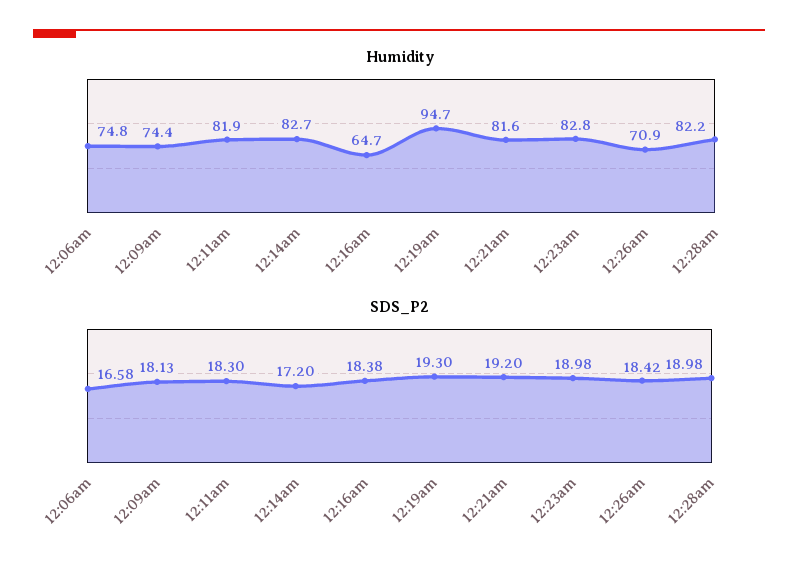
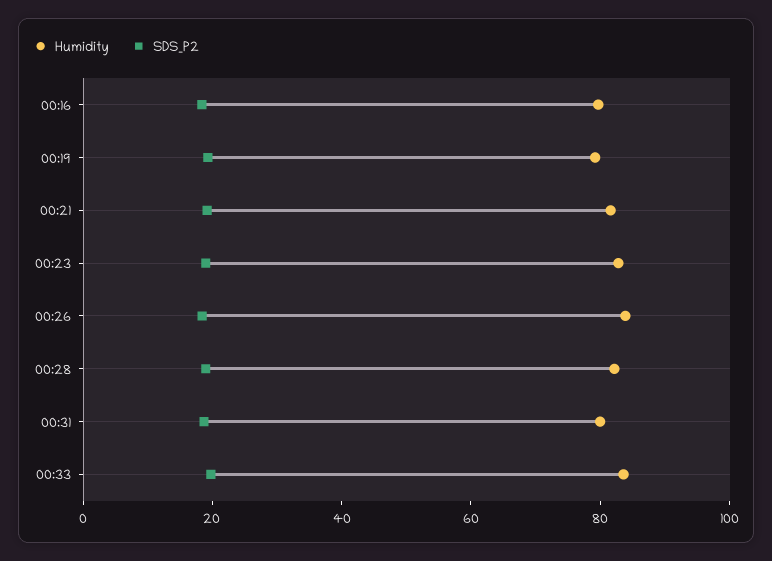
Humidity, 12:06am: 74.8 -> none
Humidity, 12:09am: 74.4 -> none
Humidity, 12:11am: 81.9 -> none
Humidity, 12:14am: 82.7 -> none
Humidity, 12:16am: 64.7 -> 80
Humidity, 12:19am: 94.7 -> 80
Humidity, 12:26am: 70.9 -> 85
SDS_P2, 12:06am: 16.58 -> none
SDS_P2, 12:09am: 18.13 -> none
SDS_P2, 12:11am: 18.3 -> none
SDS_P2, 12:14am: 17.2 -> none
Humidity, 00:31: none -> 80
SDS_P2, 00:31: none -> 20
Humidity, 00:33: none -> 85
SDS_P2, 00:33: none -> 20

